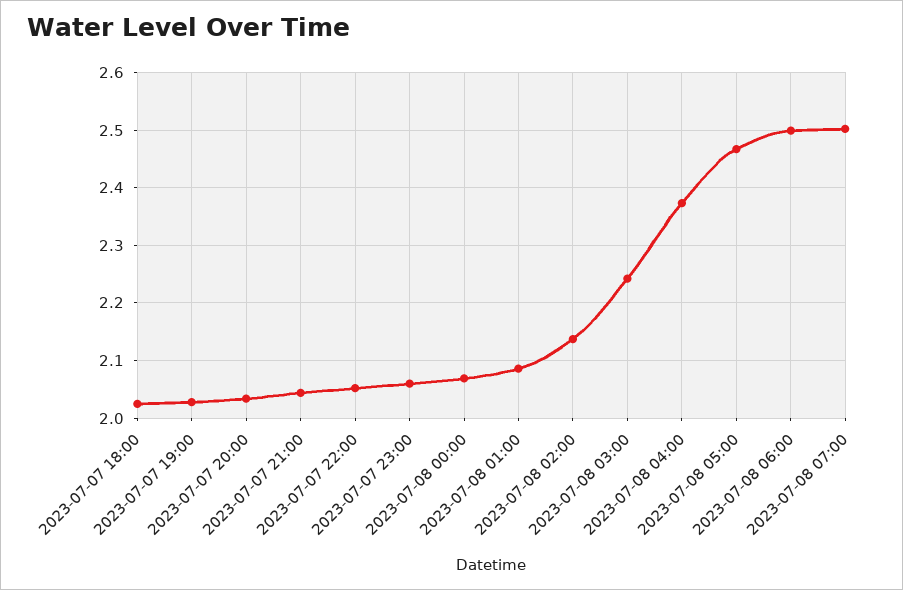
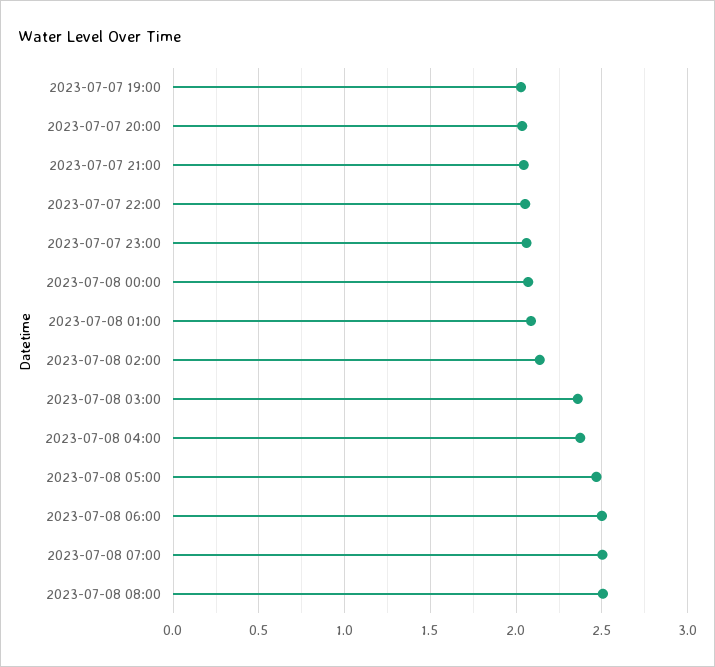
2023-07-07 18:00: 2.02 -> none
2023-07-08 03:00: 2.24 -> 2.35
2023-07-08 08:00: none -> 2.5

